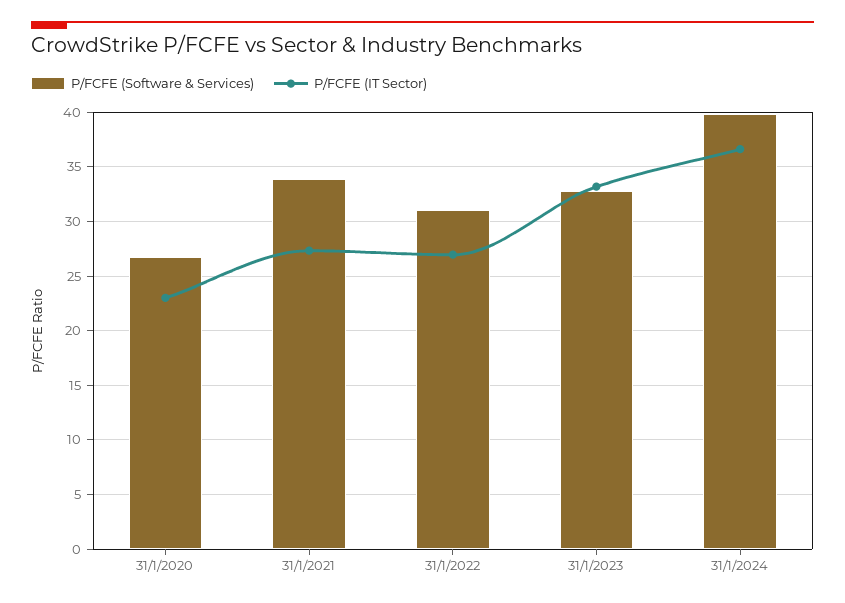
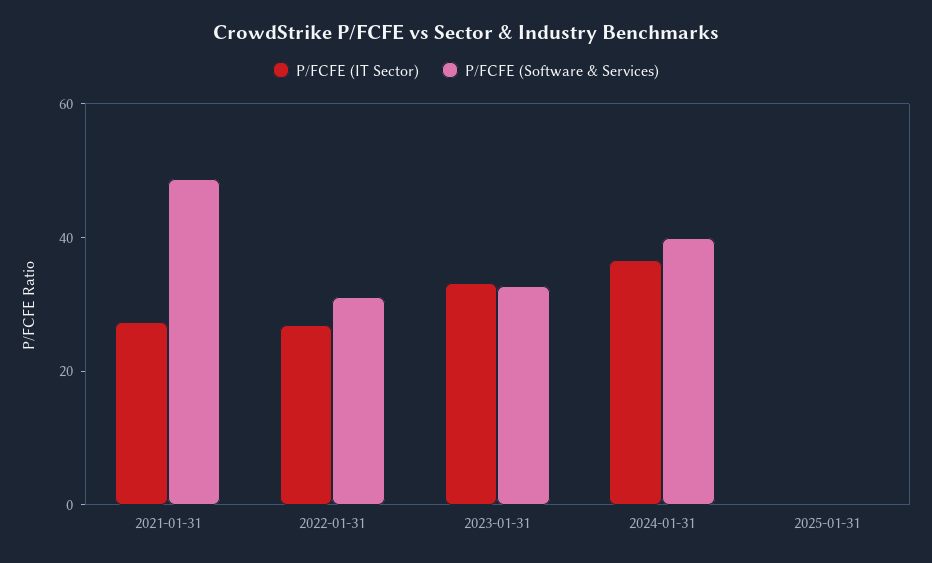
P/FCFE (Software & Services), 31/1/2020: 27 -> none
P/FCFE (IT Sector), 31/1/2020: 23 -> none
P/FCFE (Software & Services), 31/1/2021: 34 -> 50
P/FCFE (IT Sector), 2025-01-31: none -> 0
P/FCFE (Software & Services), 2025-01-31: none -> 0

